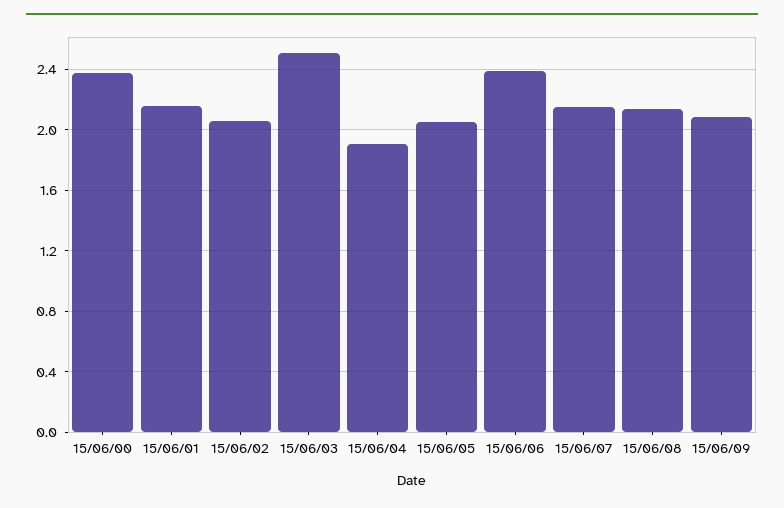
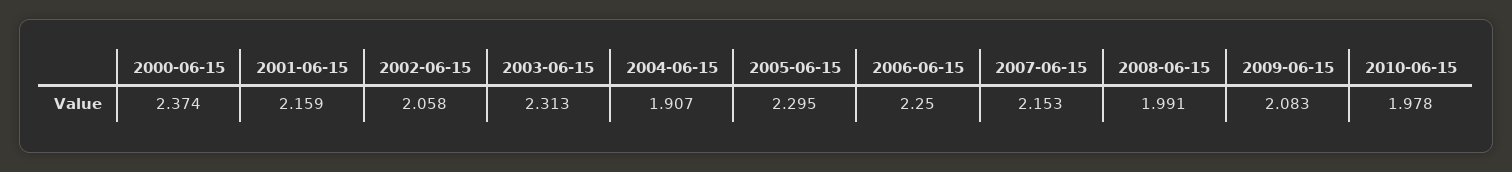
15/06/03: 2.5 -> 2.313
15/06/05: 2.05 -> 2.295
15/06/06: 2.4 -> 2.25
15/06/08: 2.15 -> 1.991
2010-06-15: none -> 1.978

